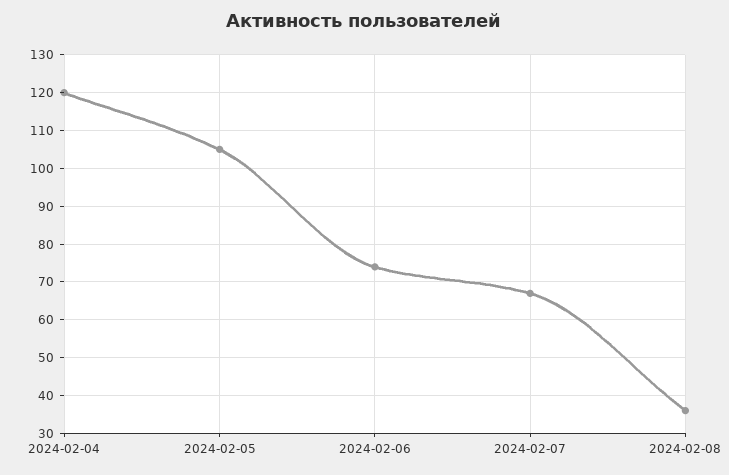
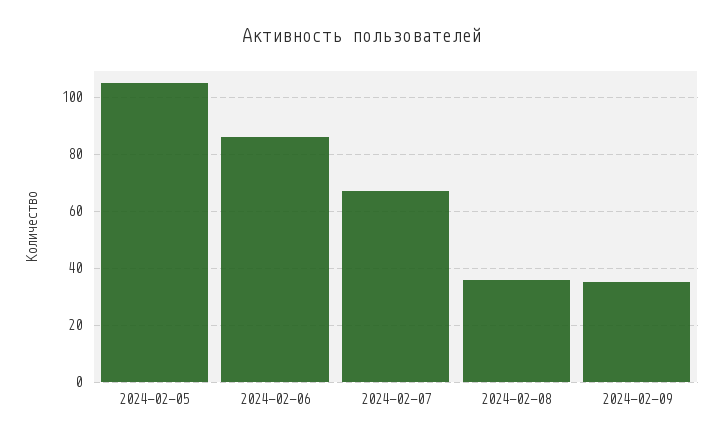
2024-02-04: 120 -> none
2024-02-06: 75 -> 85
2024-02-09: none -> 35

